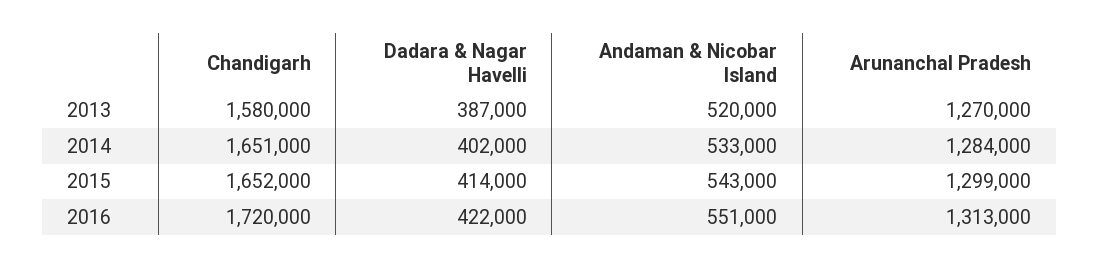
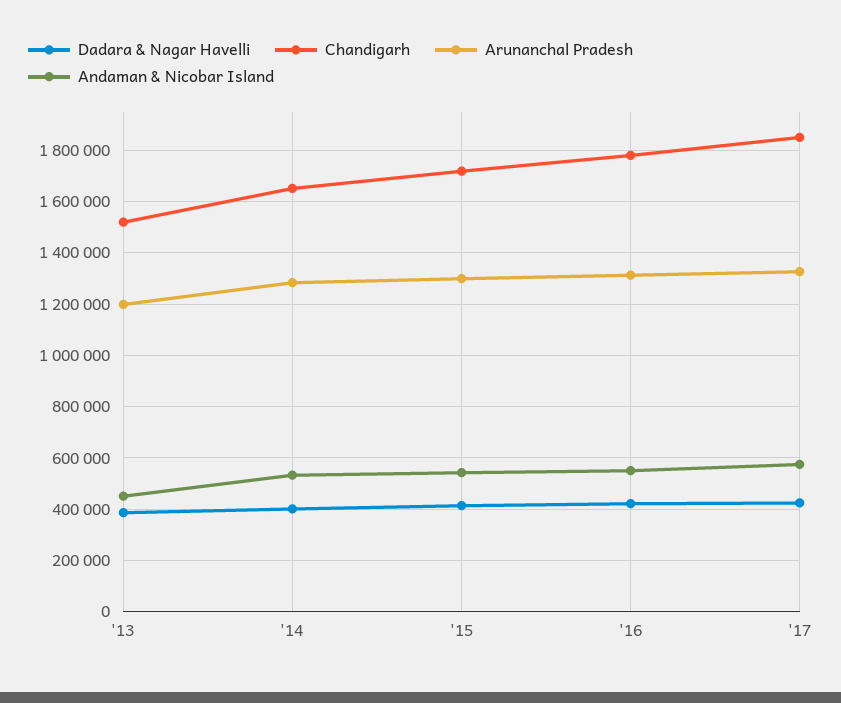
Chandigarh, 2013: 1580000 -> 1525000
Andaman & Nicobar Island, 2013: 520000 -> 450000
Arunanchal Pradesh, 2013: 1270000 -> 1200000
Chandigarh, 2015: 1652000 -> 1725000
Chandigarh, 2016: 1720000 -> 1775000
Dadara & Nagar Havelli, '17: none -> 425000
Chandigarh, '17: none -> 1850000
Arunanchal Pradesh, '17: none -> 1325000
Andaman & Nicobar Island, '17: none -> 575000

